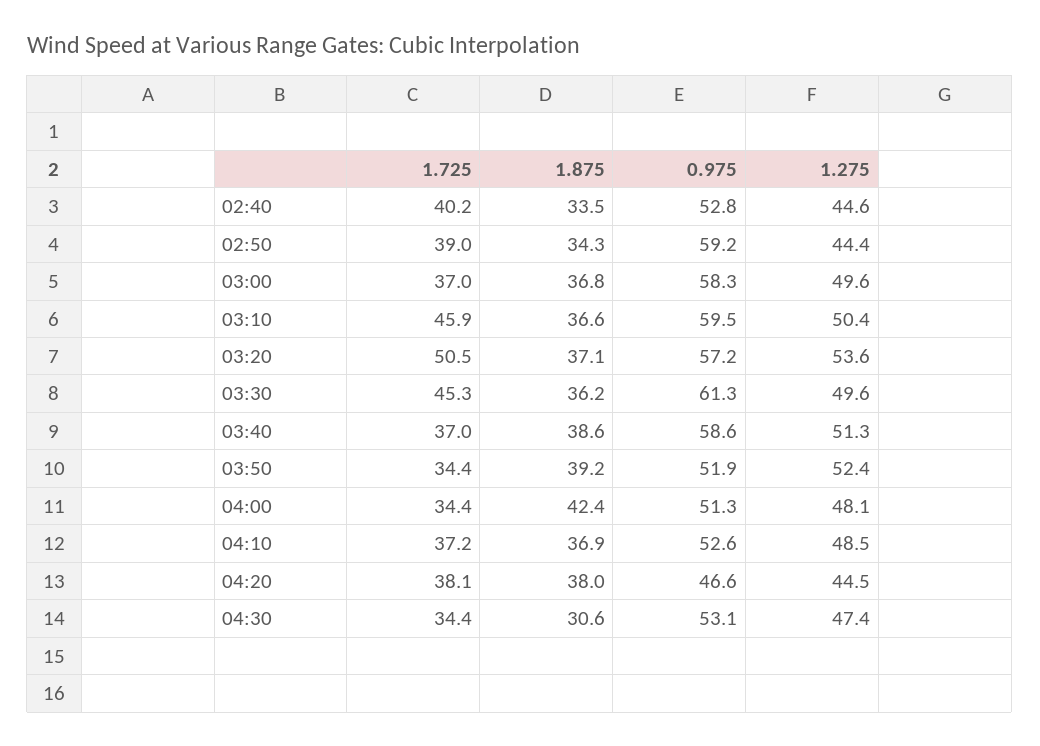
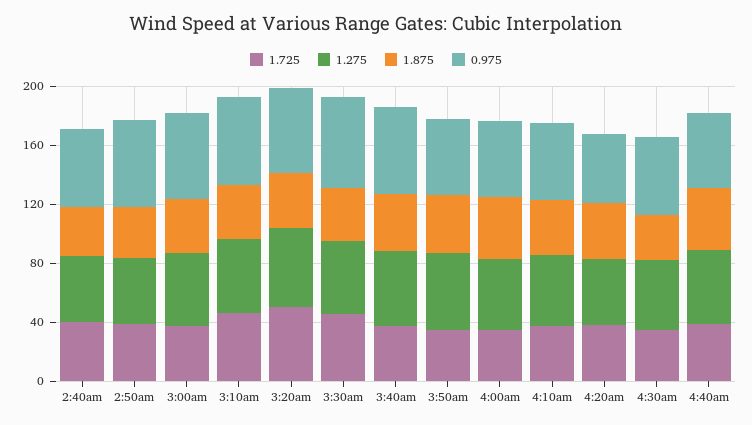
1.725, 4:40am: none -> 40
1.275, 4:40am: none -> 50
1.875, 4:40am: none -> 40
0.975, 4:40am: none -> 50

